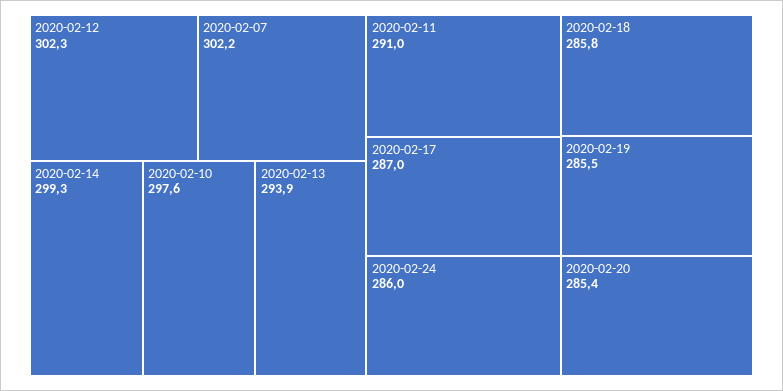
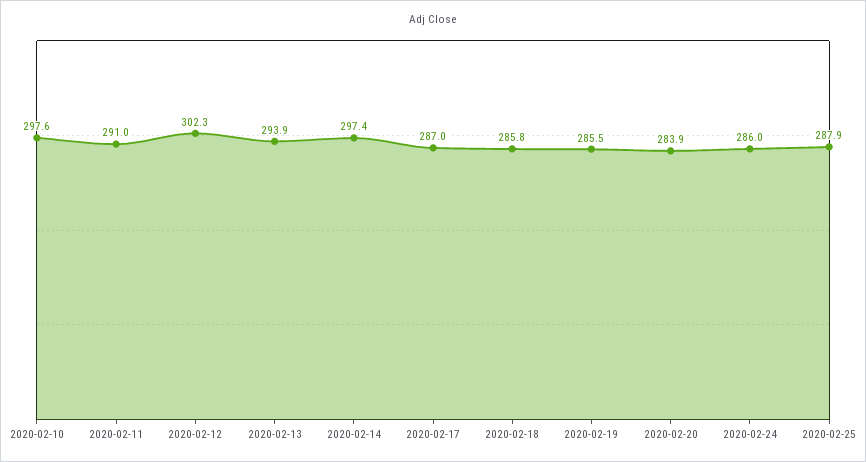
2020-02-07: 302.2 -> none
2020-02-14: 299.3 -> 297.4
2020-02-20: 285.4 -> 283.9
2020-02-25: none -> 287.9

